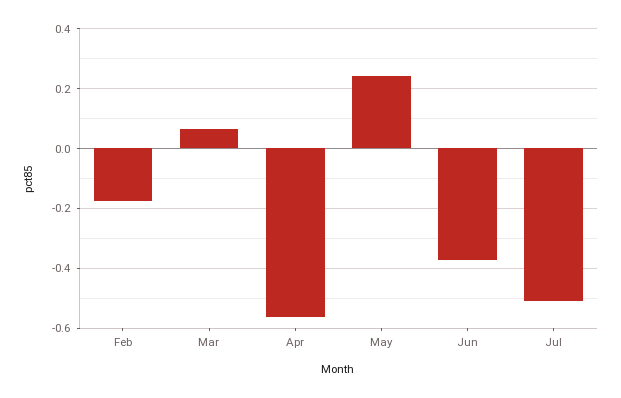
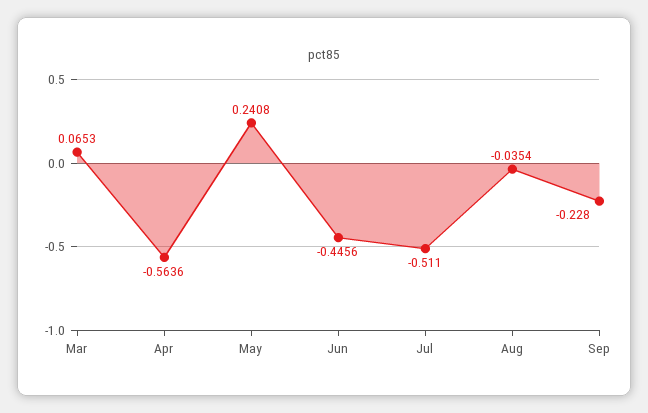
Feb: -0.175 -> none
Jun: -0.375 -> -0.4456
Aug: none -> -0.0354
Sep: none -> -0.228

